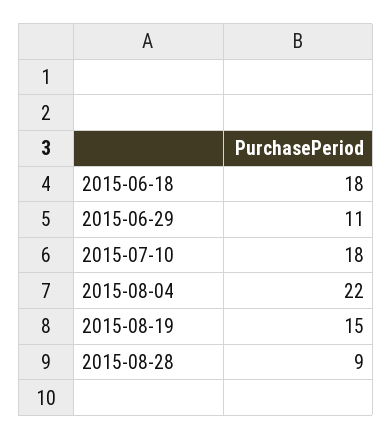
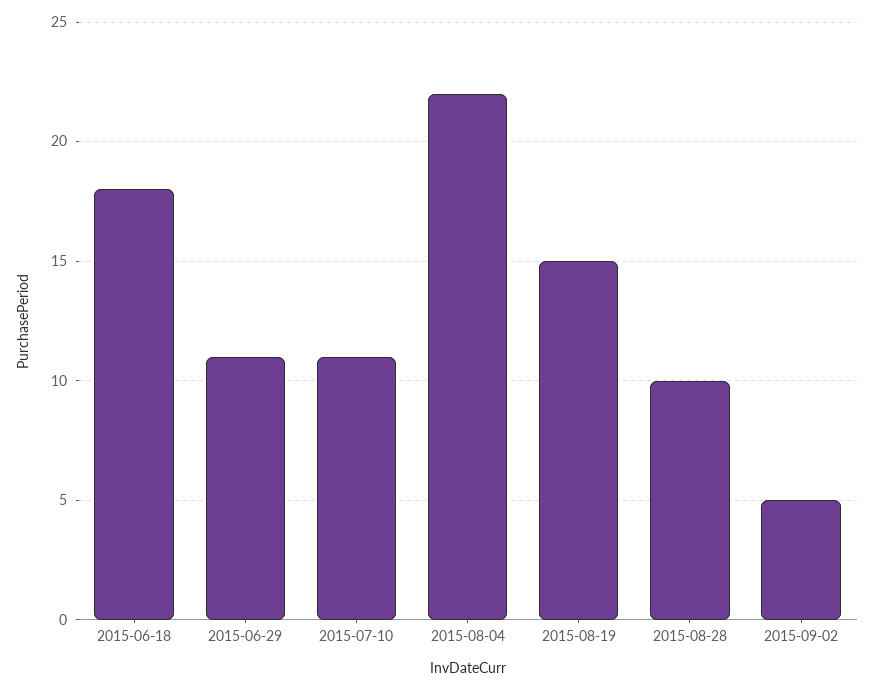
2015-07-10: 18 -> 11
2015-08-28: 9 -> 10
2015-09-02: none -> 5

